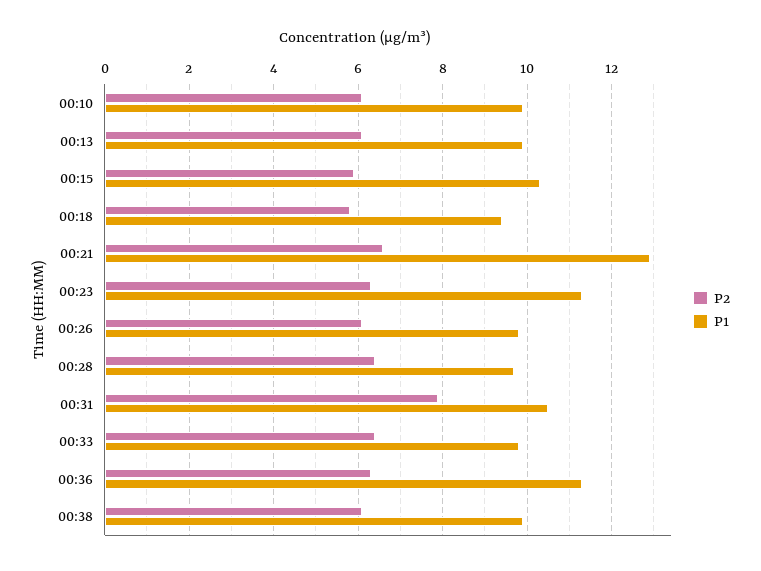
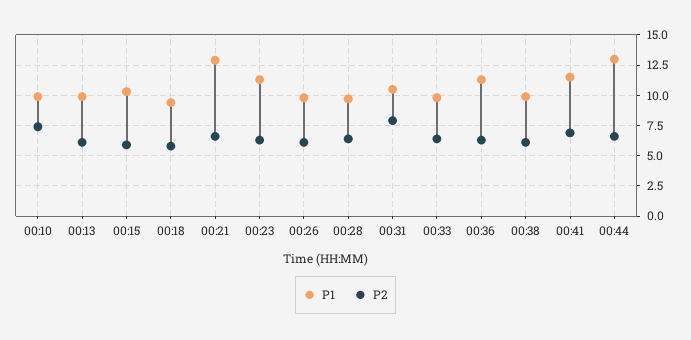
P2, 00:10: 6 -> 7.5
P1, 00:41: none -> 11.5
P2, 00:41: none -> 7
P1, 00:44: none -> 13
P2, 00:44: none -> 6.5

